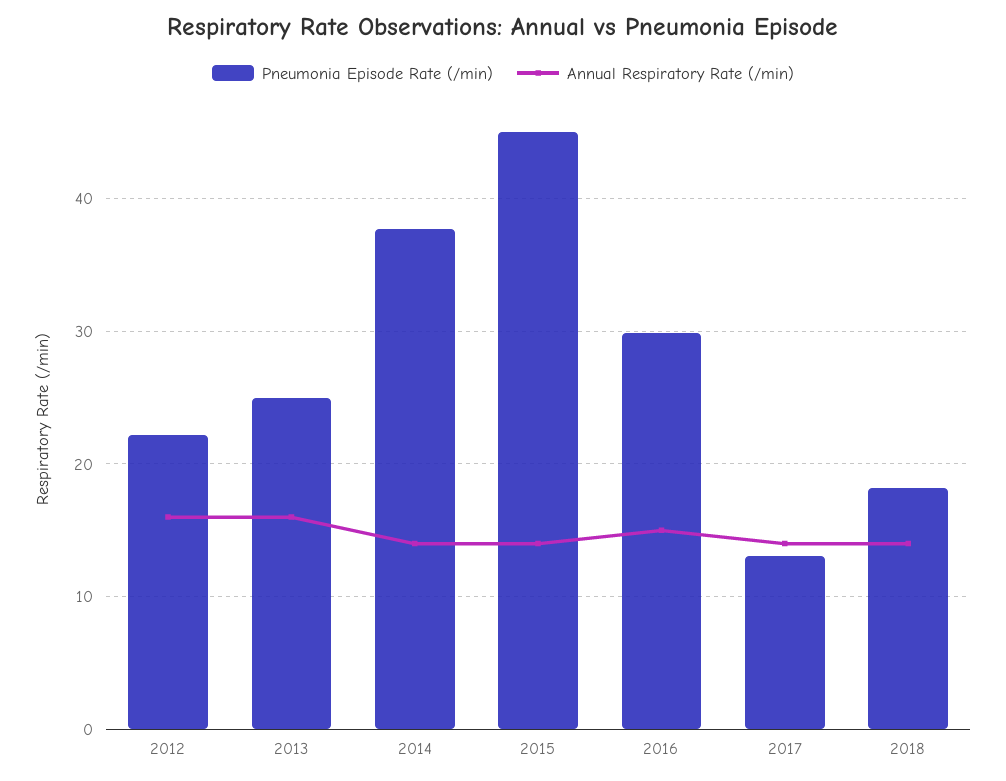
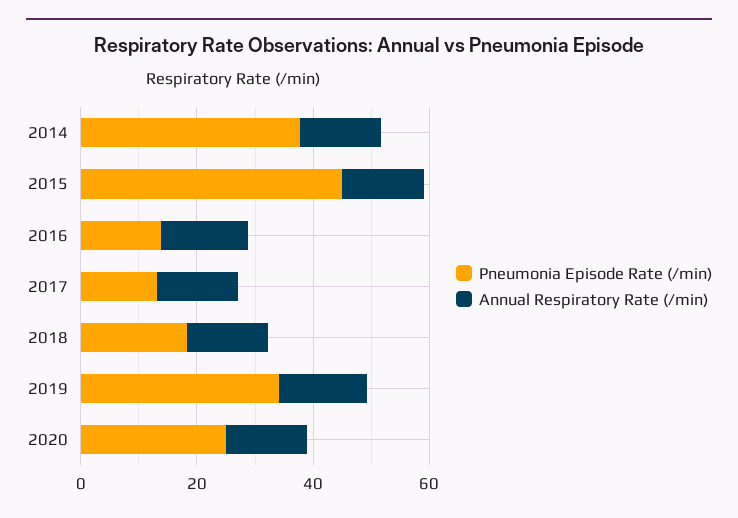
Pneumonia Episode Rate (/min), 2012: 22 -> none
Annual Respiratory Rate (/min), 2012: 16 -> none
Pneumonia Episode Rate (/min), 2013: 25 -> none
Annual Respiratory Rate (/min), 2013: 16 -> none
Pneumonia Episode Rate (/min), 2016: 30 -> 15
Pneumonia Episode Rate (/min), 2019: none -> 35
Annual Respiratory Rate (/min), 2019: none -> 15
Pneumonia Episode Rate (/min), 2020: none -> 25
Annual Respiratory Rate (/min), 2020: none -> 15

